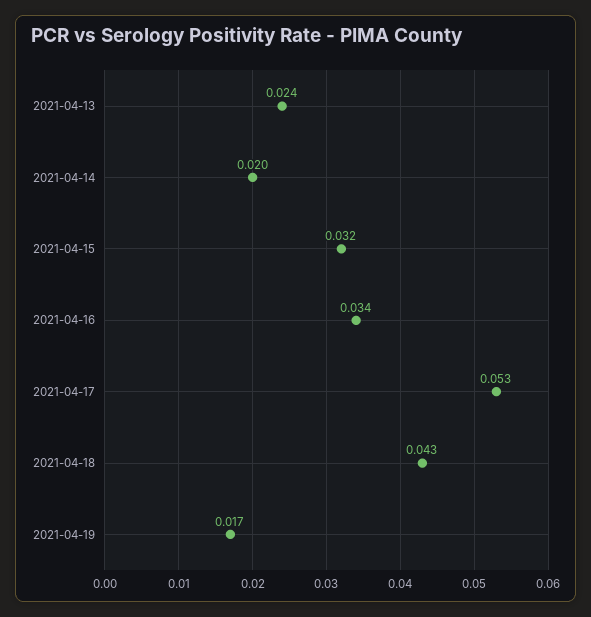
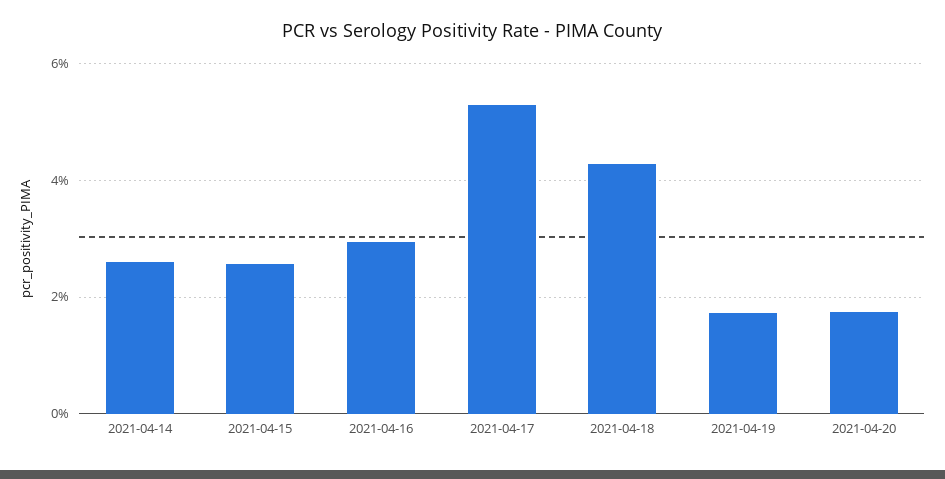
2021-04-13: 0.024 -> none
2021-04-14: 0.02 -> 0.026
2021-04-15: 0.032 -> 0.026
2021-04-16: 0.034 -> 0.03
2021-04-20: none -> 0.018

